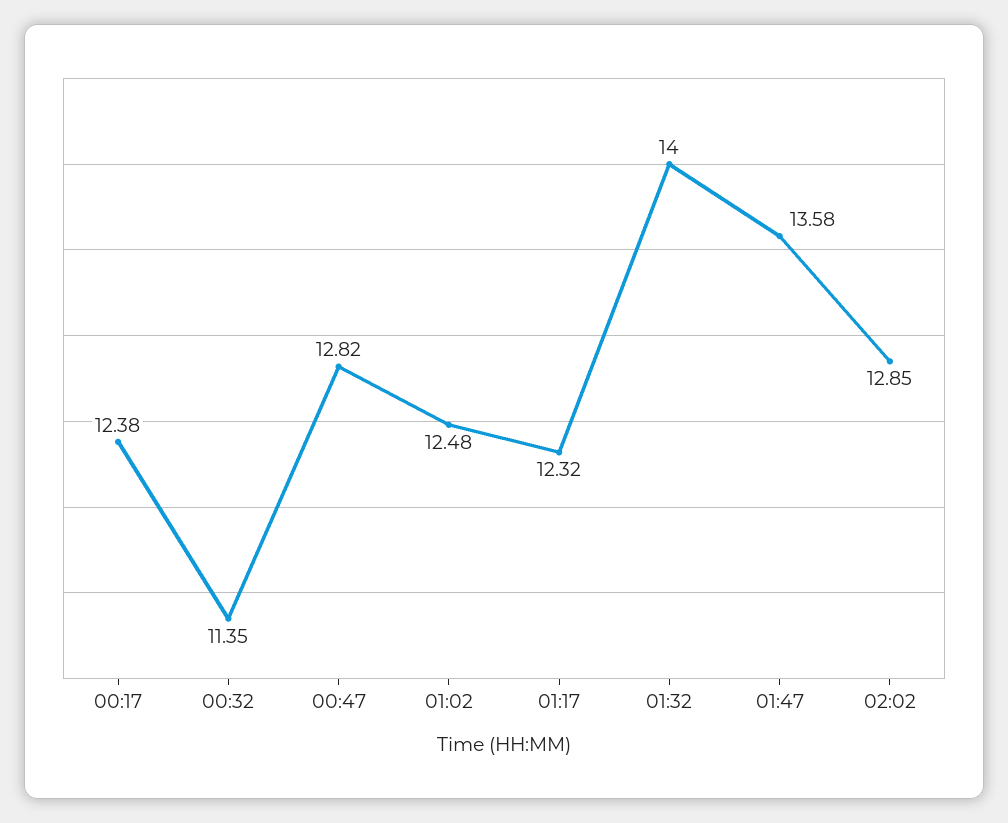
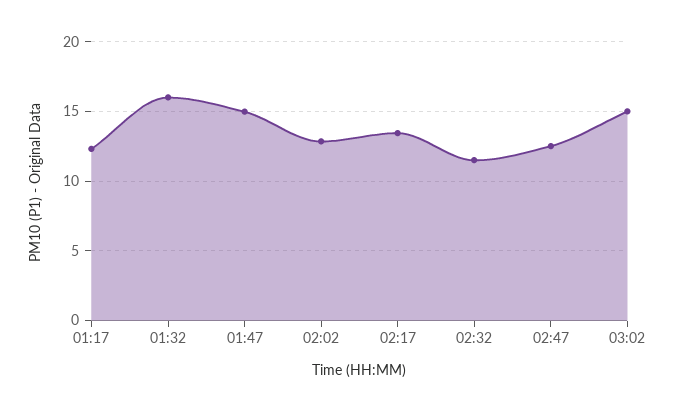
00:17: 12.38 -> none
00:32: 11.35 -> none
00:47: 12.82 -> none
01:02: 12.48 -> none
01:32: 14 -> 16
01:47: 13.58 -> 15
02:17: none -> 13.5
02:32: none -> 11.5
02:47: none -> 12.5
03:02: none -> 15

